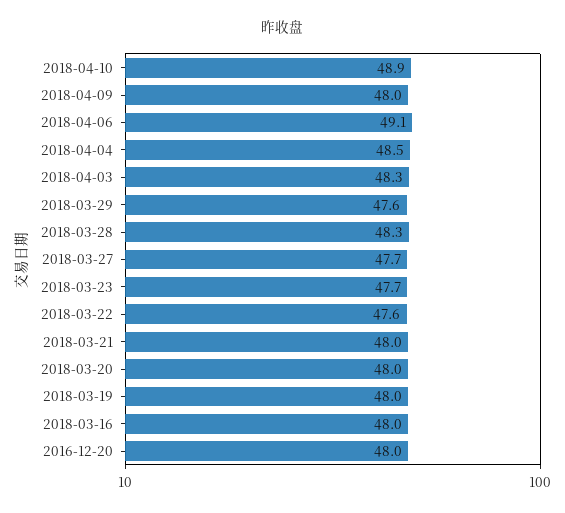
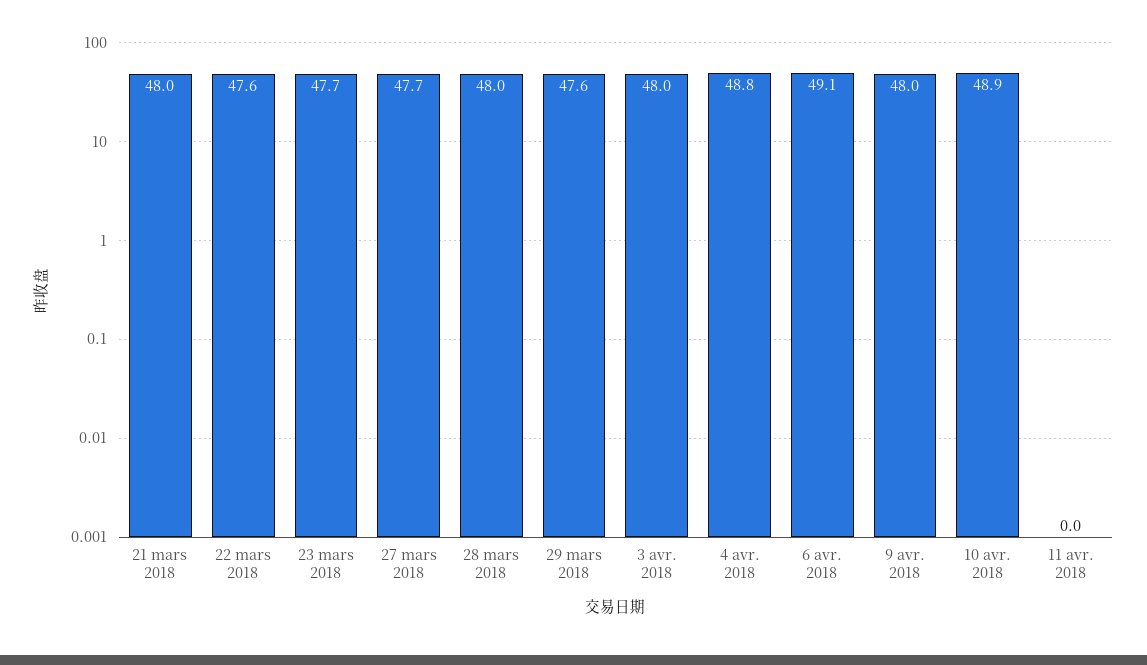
2018-04-04: 48.5 -> 48.8
2018-04-03: 48.3 -> 48
2018-03-28: 48.3 -> 48
2018-03-20: 48 -> none
2018-03-19: 48 -> none
2018-03-16: 48 -> none
2016-12-20: 48 -> none
11 avr. 2018: none -> 0

